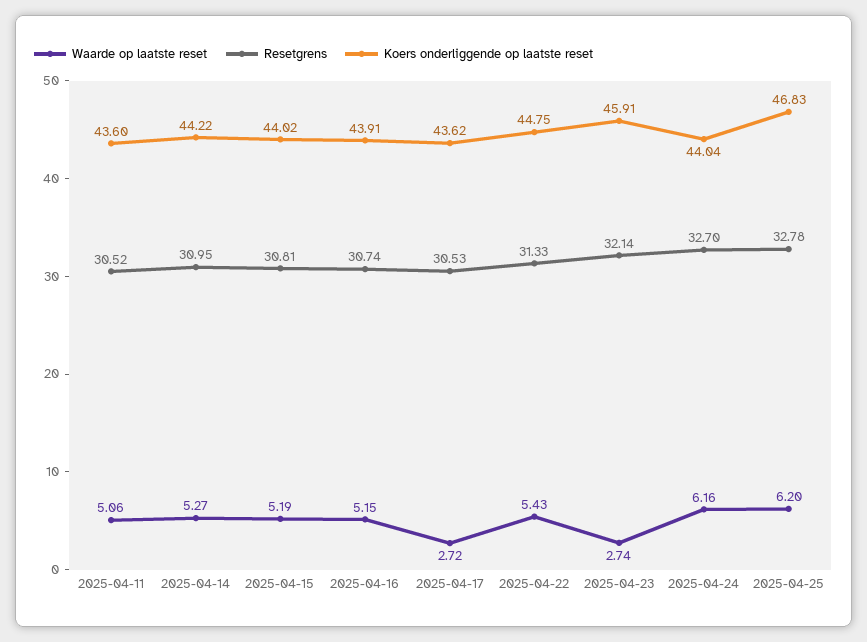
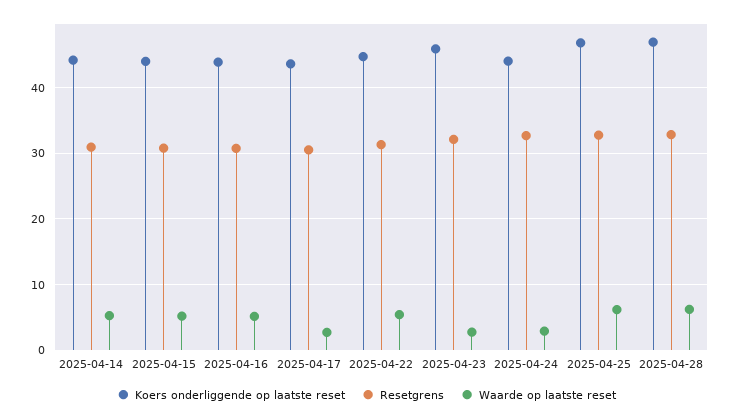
Waarde op laatste reset, 2025-04-11: 5.06 -> none
Resetgrens, 2025-04-11: 30.52 -> none
Koers onderliggende op laatste reset, 2025-04-11: 43.6 -> none
Waarde op laatste reset, 2025-04-24: 6.16 -> 3
Koers onderliggende op laatste reset, 2025-04-28: none -> 47
Resetgrens, 2025-04-28: none -> 33
Waarde op laatste reset, 2025-04-28: none -> 6

